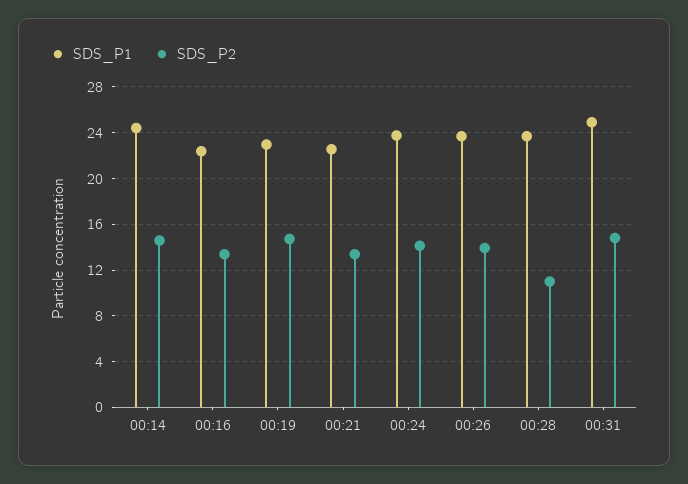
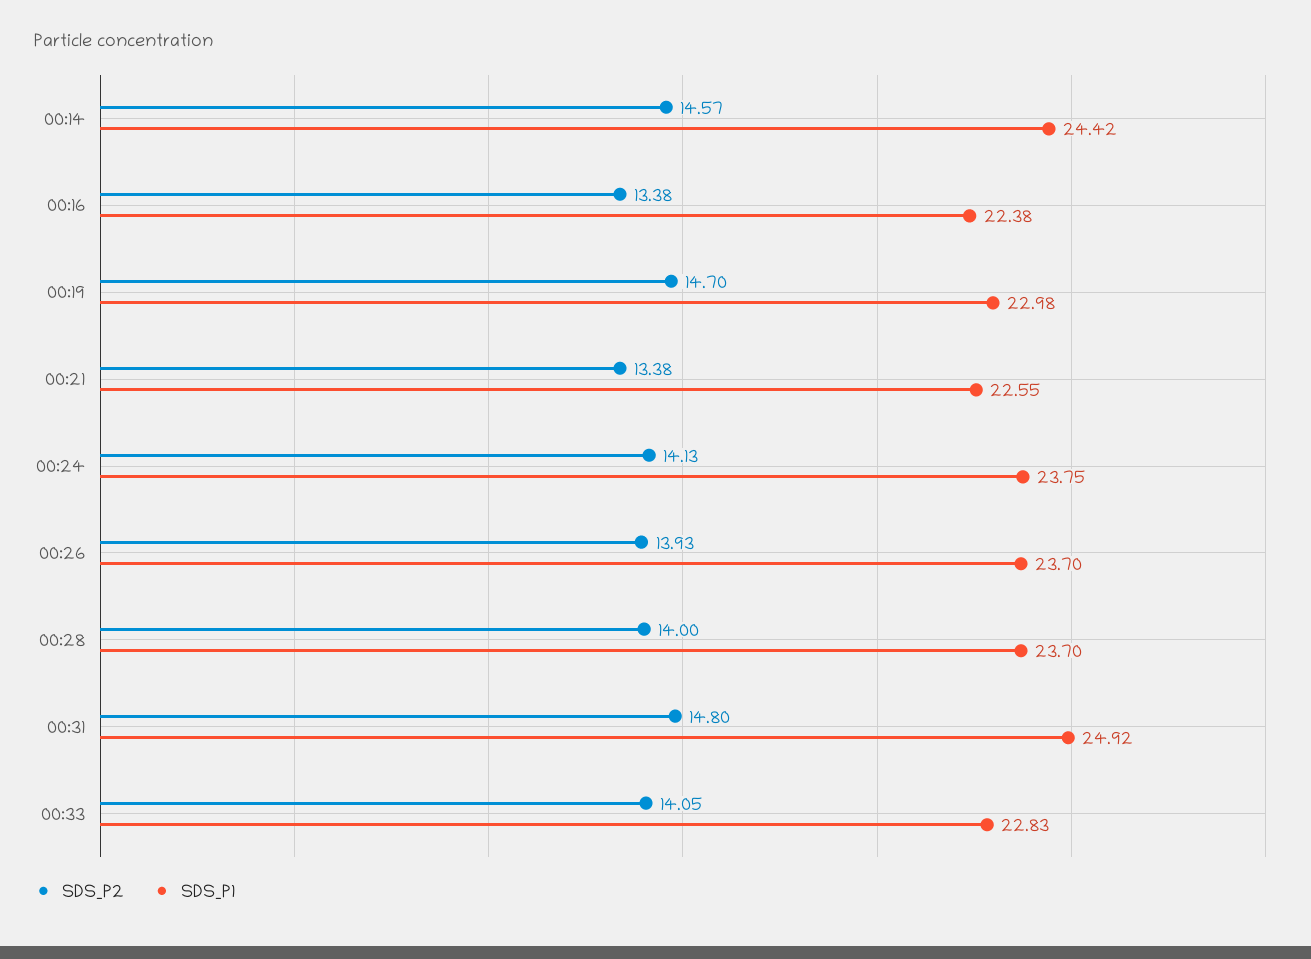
SDS_P2, 00:28: 11 -> 14
SDS_P2, 00:33: none -> 14.05
SDS_P1, 00:33: none -> 22.83

